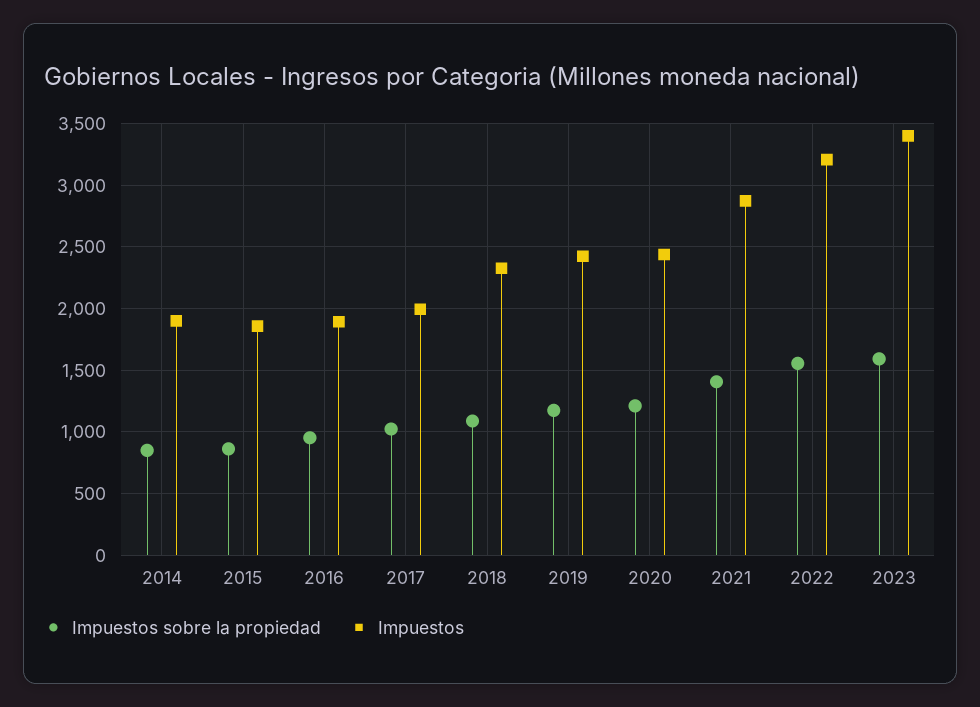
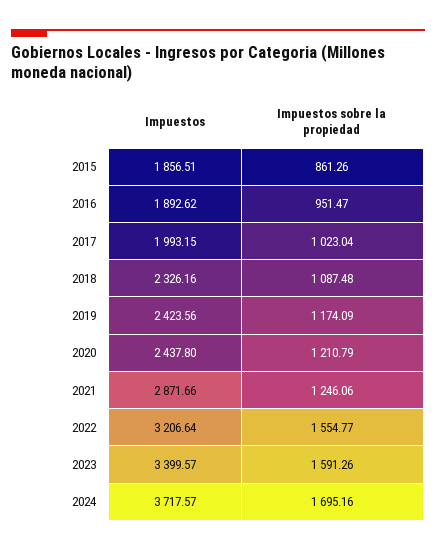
Impuestos sobre la propiedad, 2014: 850 -> none
Impuestos, 2014: 1900 -> none
Impuestos sobre la propiedad, 2021: 1400 -> 1246.06
Impuestos, 2024: none -> 3717.57
Impuestos sobre la propiedad, 2024: none -> 1695.16

